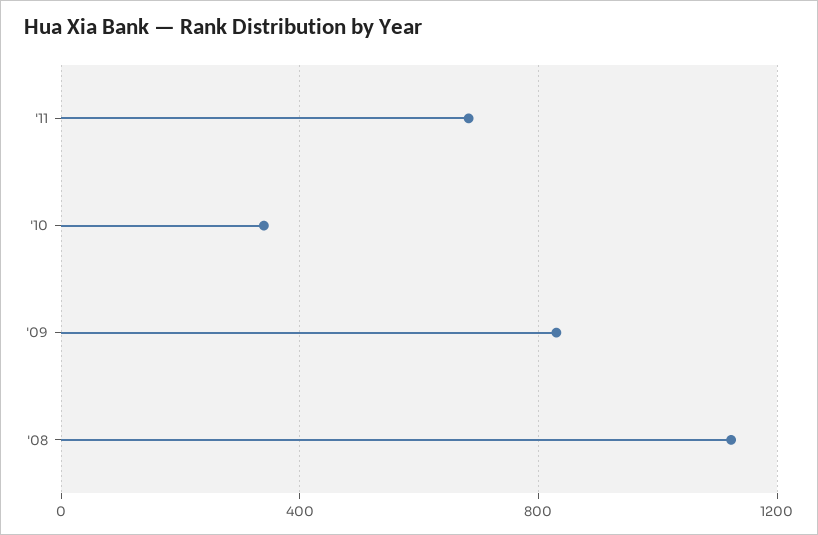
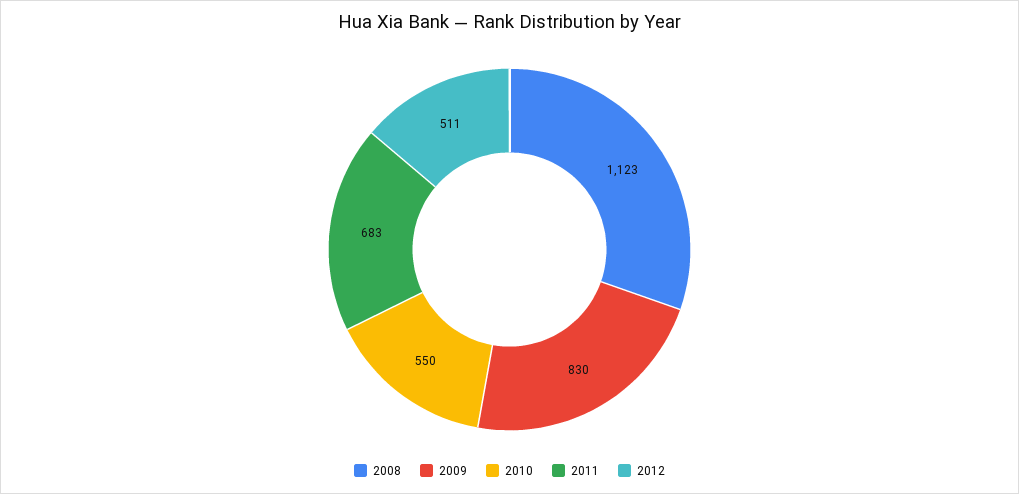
'10: 350 -> 550
2012: none -> 511

